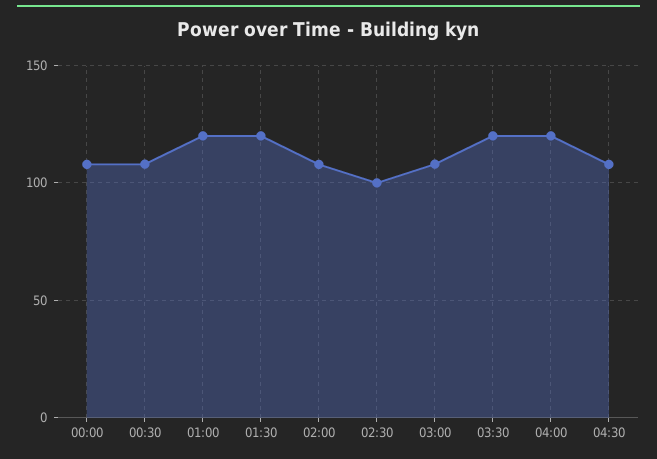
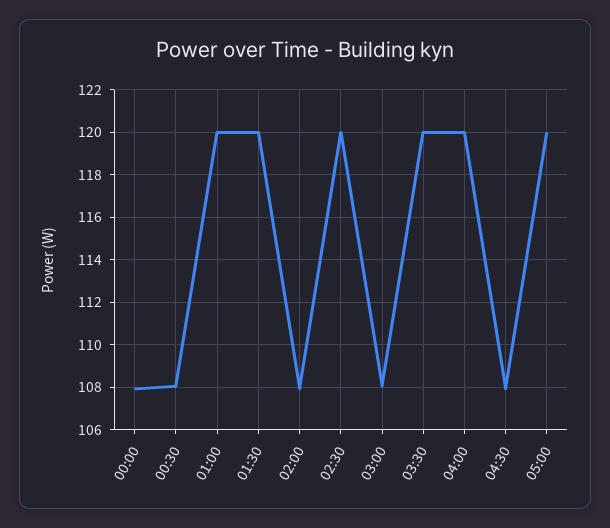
02:30: 100 -> 120
05:00: none -> 120

